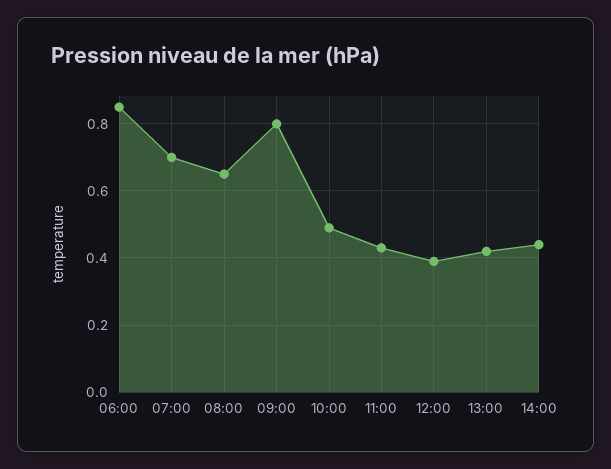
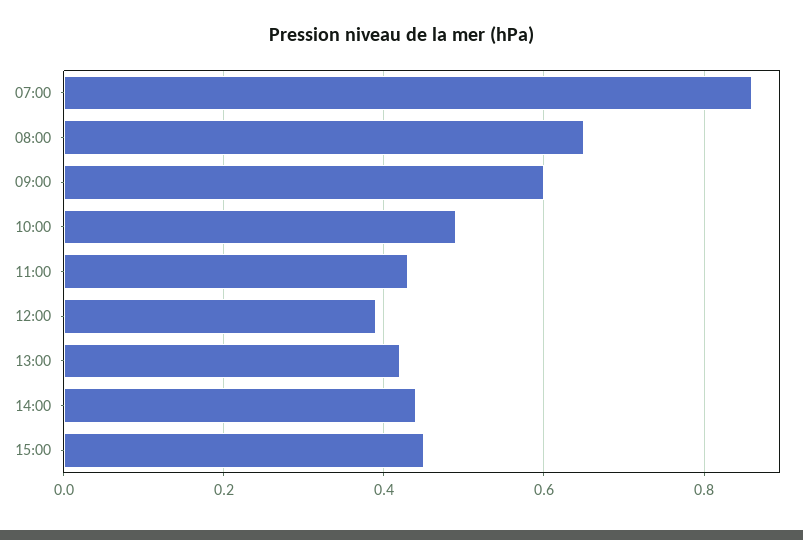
06:00: 0.85 -> none
07:00: 0.7 -> 0.85
09:00: 0.8 -> 0.6
15:00: none -> 0.45

